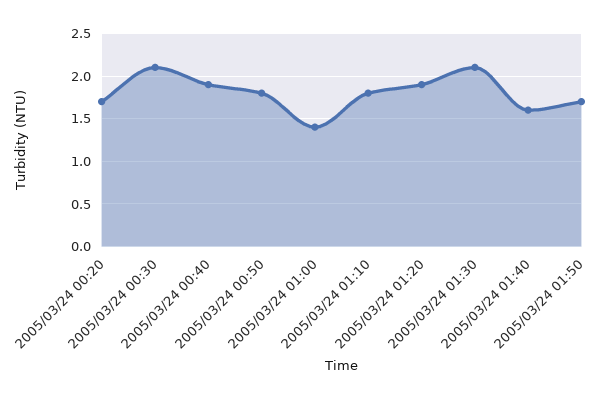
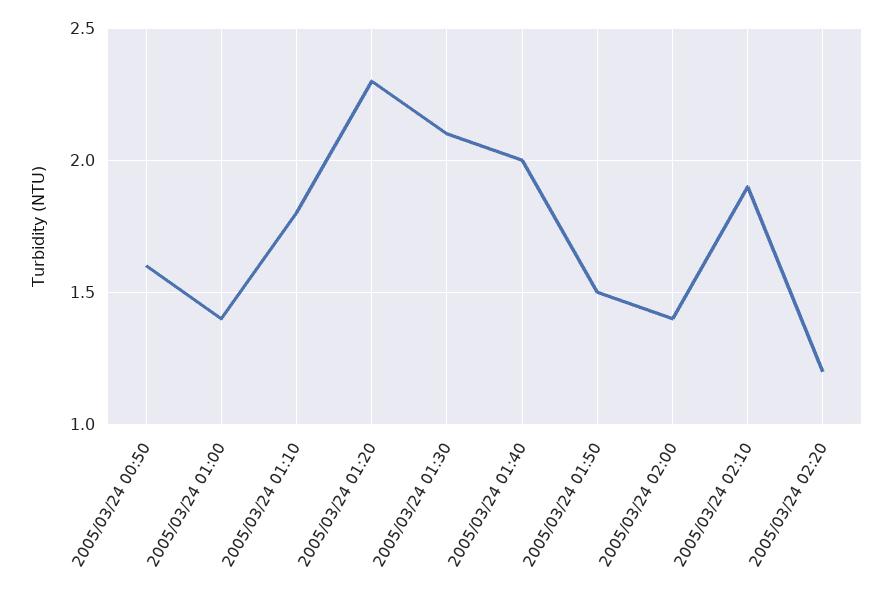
2005/03/24 00:20: 1.7 -> none
2005/03/24 00:30: 2.1 -> none
2005/03/24 00:40: 1.9 -> none
2005/03/24 00:50: 1.8 -> 1.6
2005/03/24 01:20: 1.9 -> 2.3
2005/03/24 01:40: 1.6 -> 2
2005/03/24 01:50: 1.7 -> 1.5
2005/03/24 02:00: none -> 1.4
2005/03/24 02:10: none -> 1.9
2005/03/24 02:20: none -> 1.2

